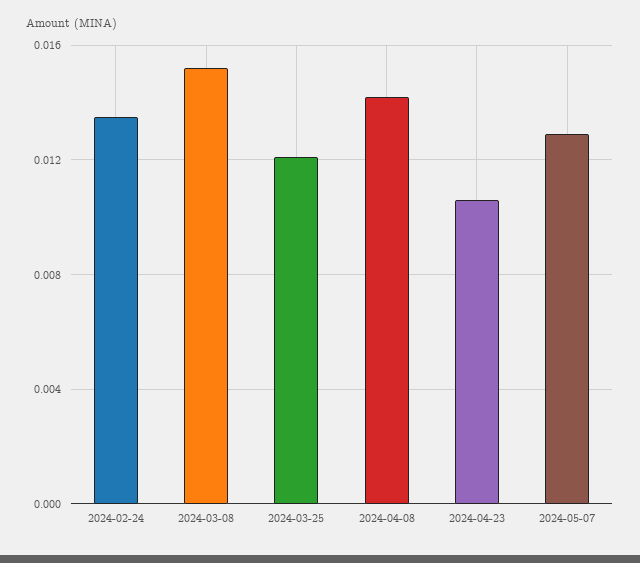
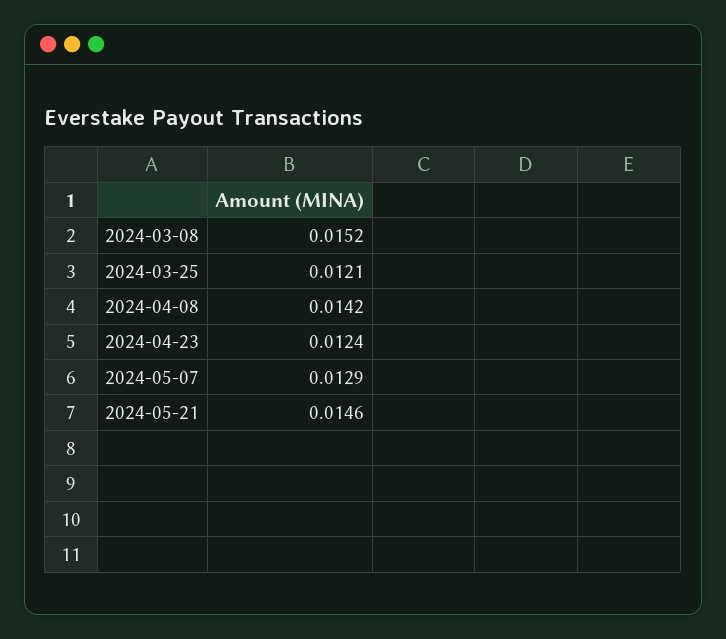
2024-02-24: 0.0135 -> none
2024-04-23: 0.0105 -> 0.0124
2024-05-21: none -> 0.0146

